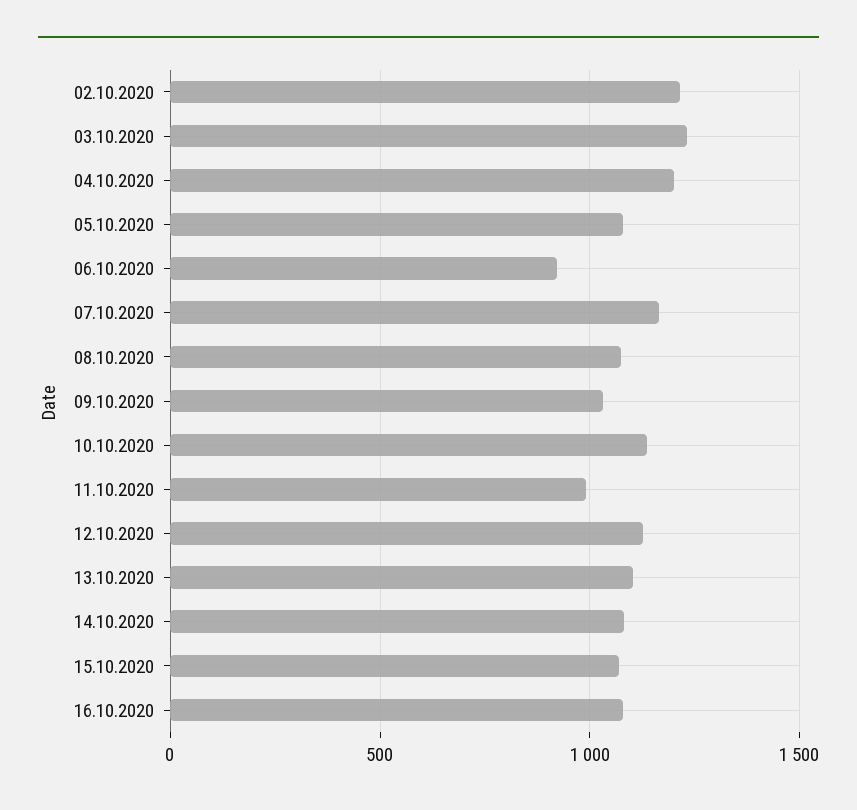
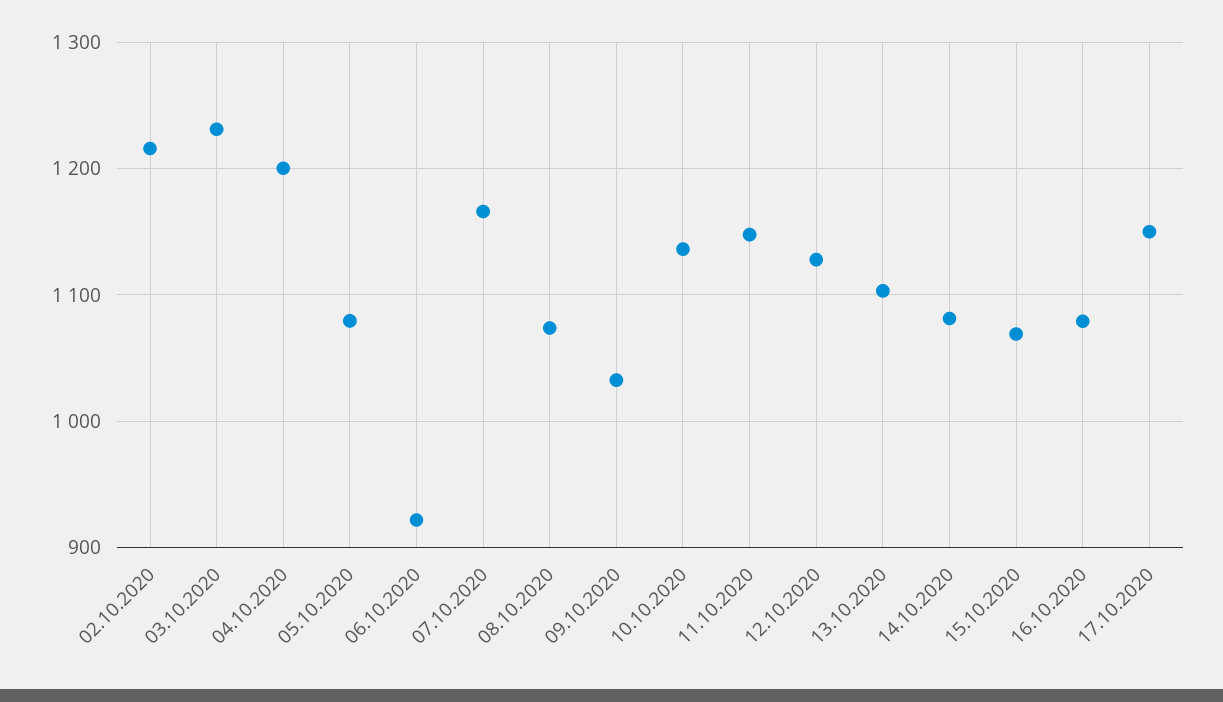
11.10.2020: 1000 -> 1150
17.10.2020: none -> 1150

